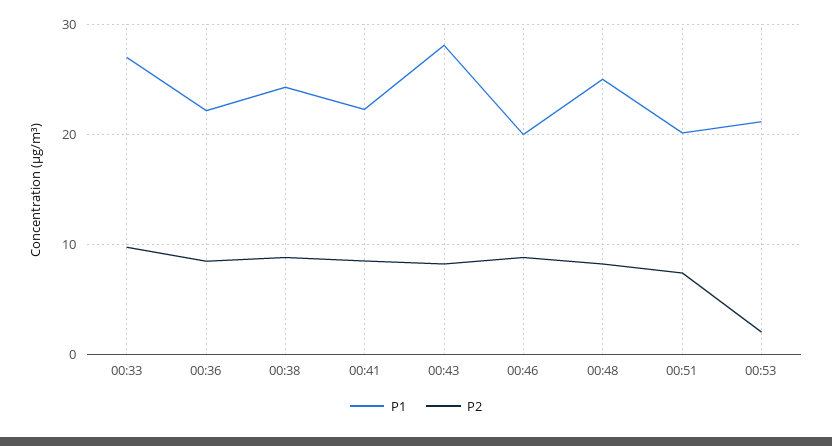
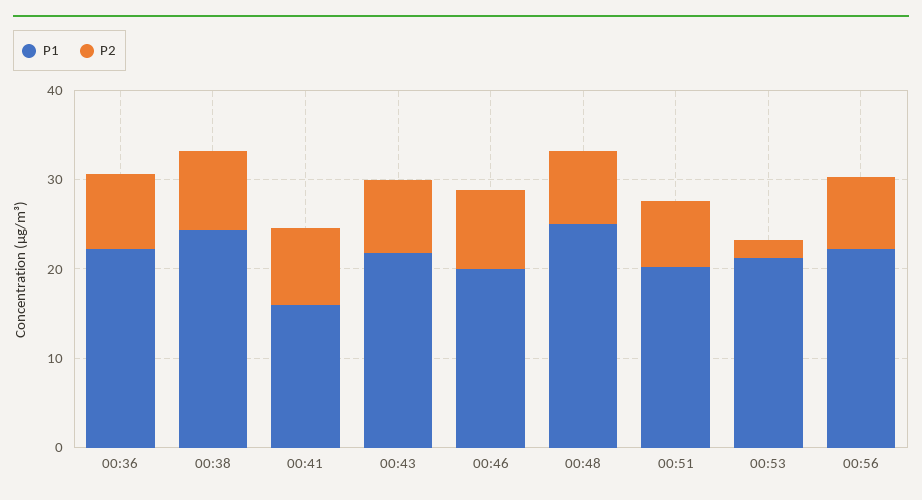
P1, 00:33: 27 -> none
P2, 00:33: 10 -> none
P1, 00:41: 22 -> 16
P1, 00:43: 28 -> 22
P1, 00:56: none -> 22
P2, 00:56: none -> 8

